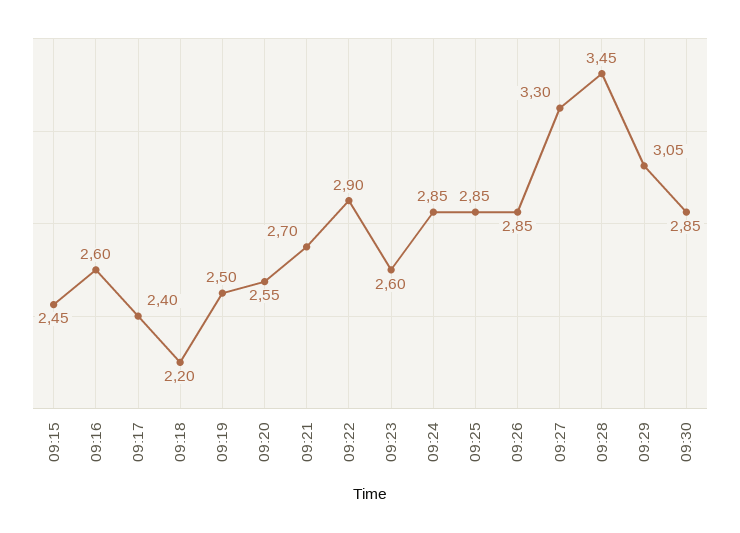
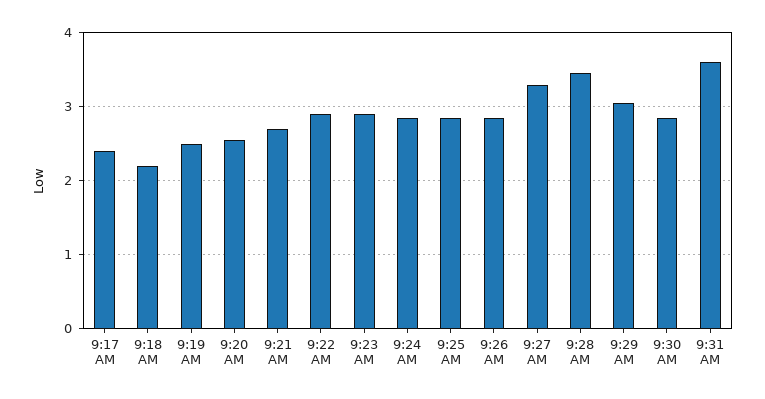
09:15: 2.45 -> none
09:16: 2.6 -> none
09:23: 2.6 -> 2.9
9:31 AM: none -> 3.6

